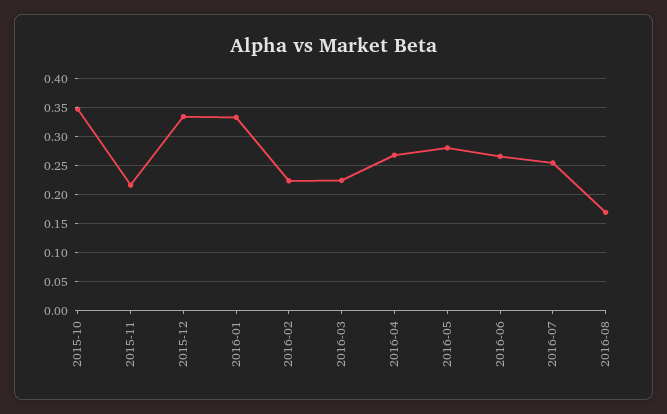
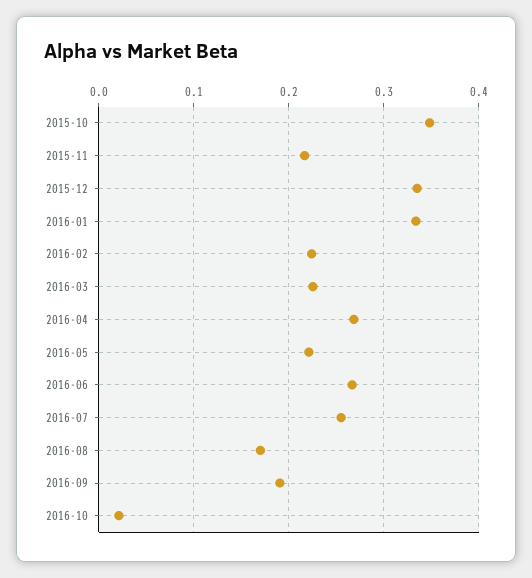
2016-05: 0.275 -> 0.22
2016-09: none -> 0.19
2016-10: none -> 0.02

